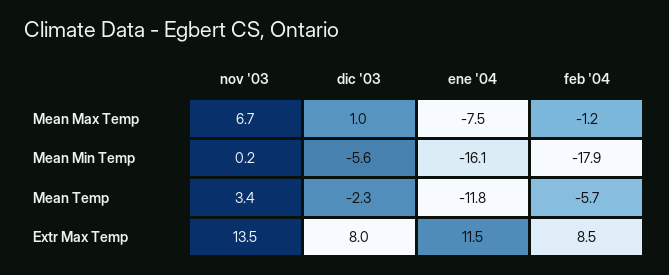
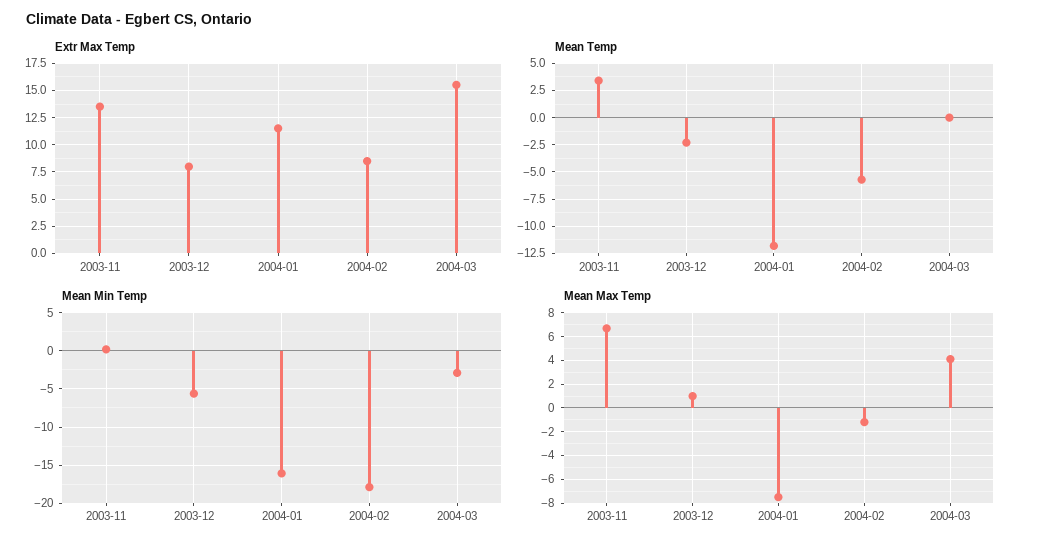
Extr Max Temp, 2004-03: none -> 15
Mean Temp, 2004-03: none -> 0
Mean Min Temp, 2004-03: none -> -3
Mean Max Temp, 2004-03: none -> 4

